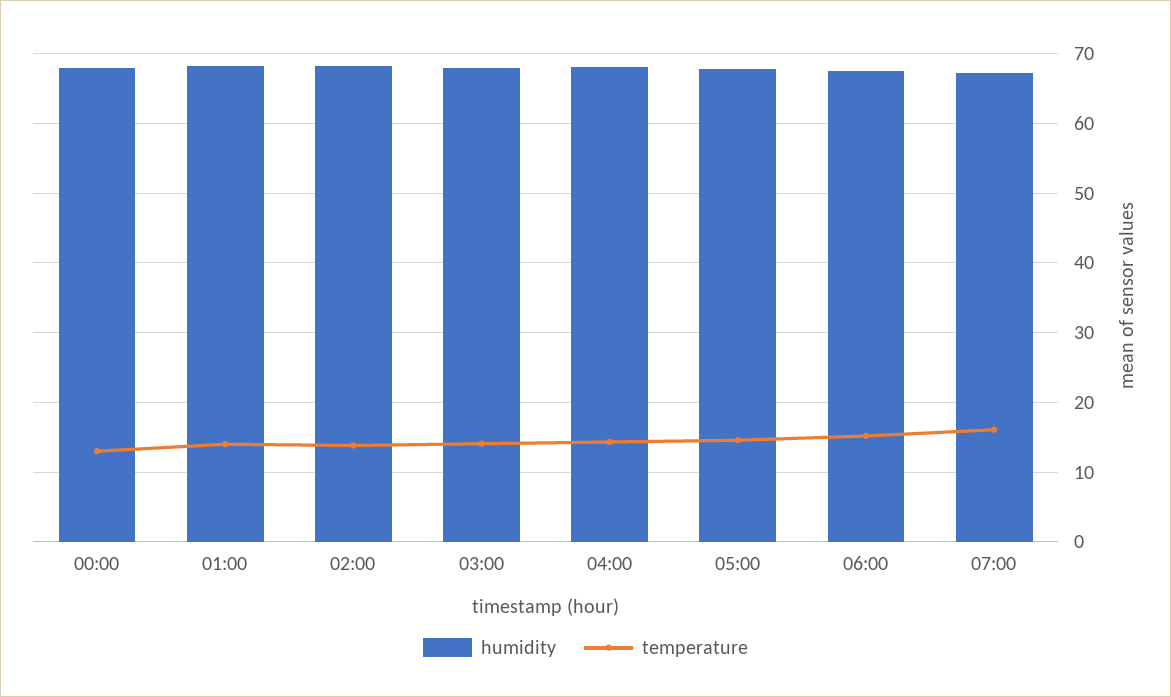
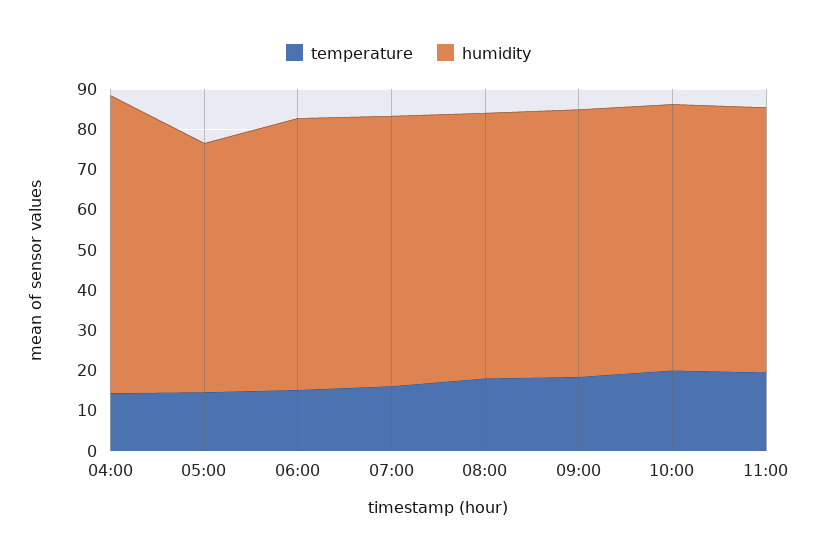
humidity, 00:00: 68 -> none
temperature, 00:00: 13 -> none
humidity, 01:00: 68 -> none
temperature, 01:00: 14 -> none
humidity, 02:00: 68 -> none
temperature, 02:00: 14 -> none
humidity, 03:00: 68 -> none
temperature, 03:00: 14 -> none
humidity, 04:00: 68 -> 74
humidity, 05:00: 68 -> 62
temperature, 08:00: none -> 18
humidity, 08:00: none -> 66
temperature, 09:00: none -> 18
humidity, 09:00: none -> 66
temperature, 10:00: none -> 20
humidity, 10:00: none -> 66
temperature, 11:00: none -> 20
humidity, 11:00: none -> 66

